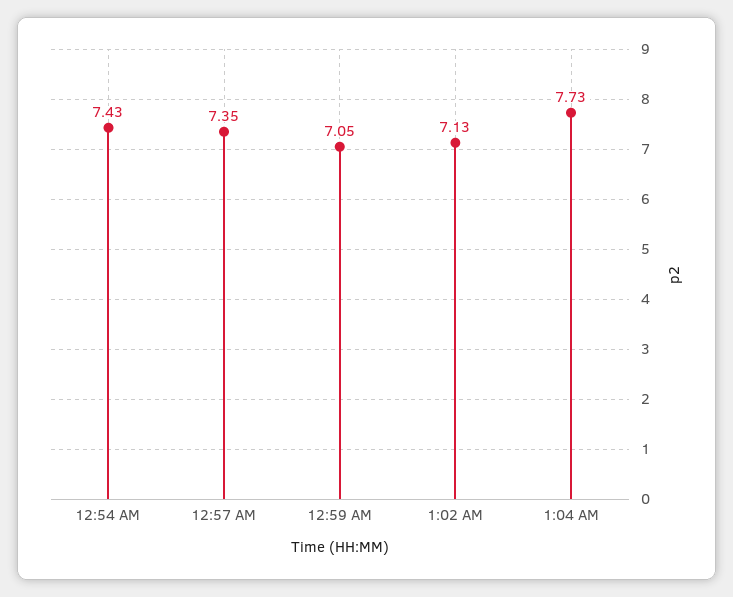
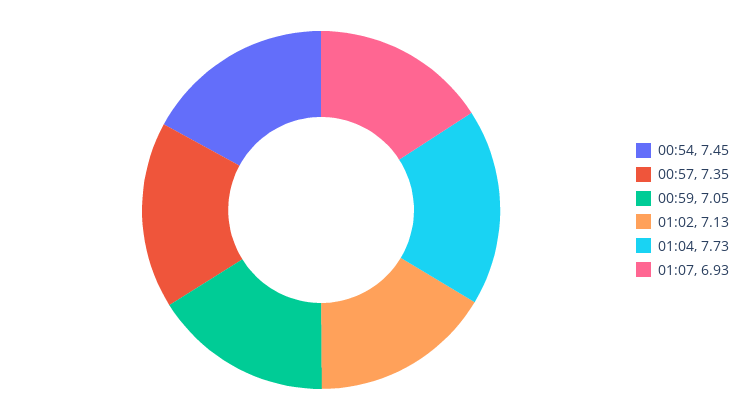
12:54 AM: 7.43 -> 7.45
01:07: none -> 6.93

